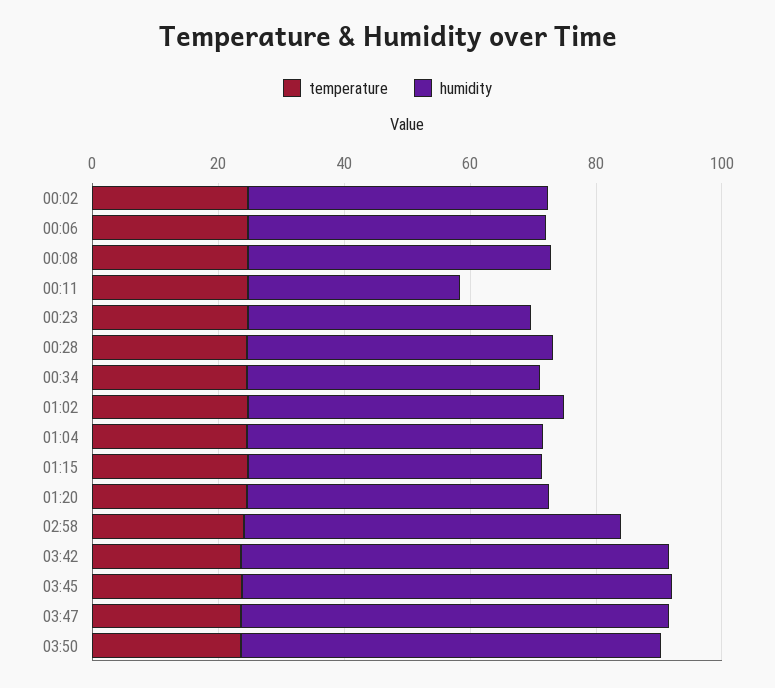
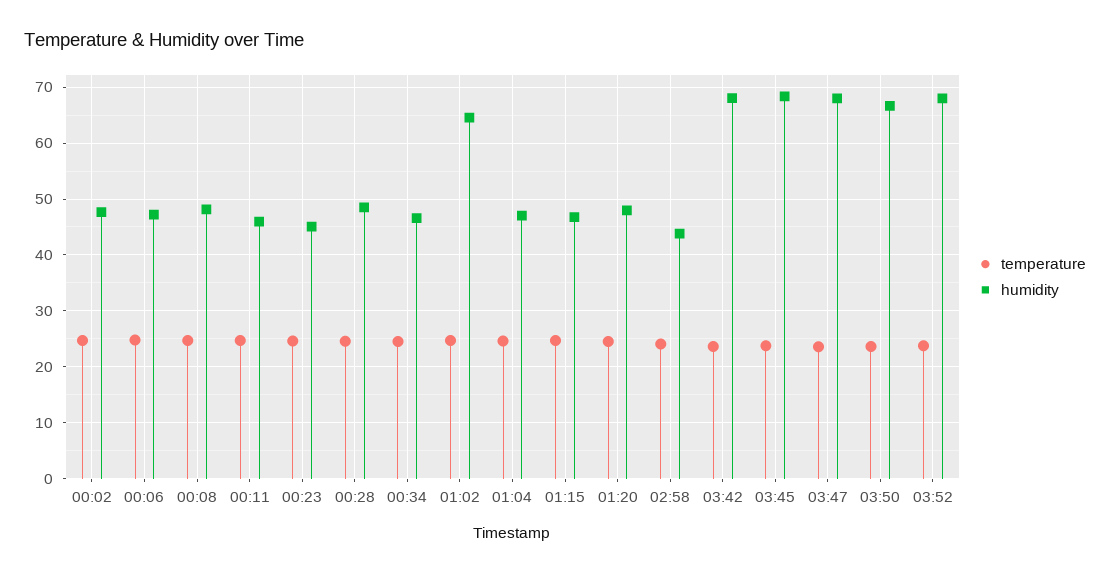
humidity, 00:11: 35 -> 46
humidity, 01:02: 50 -> 64
humidity, 02:58: 60 -> 44
temperature, 03:52: none -> 24
humidity, 03:52: none -> 68

